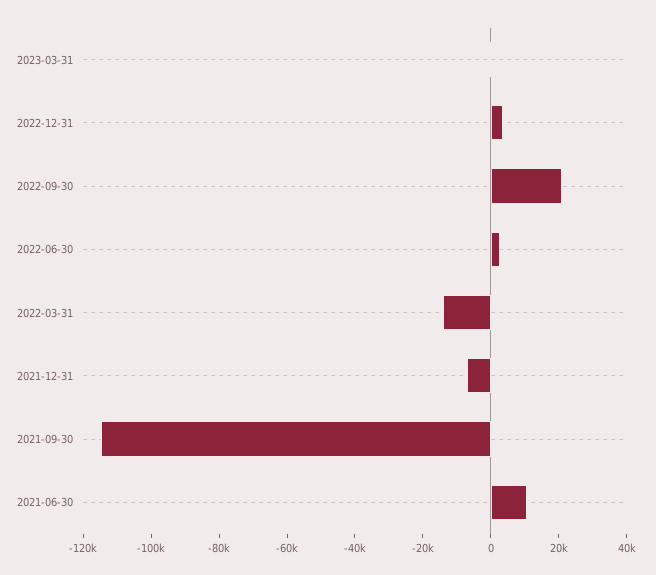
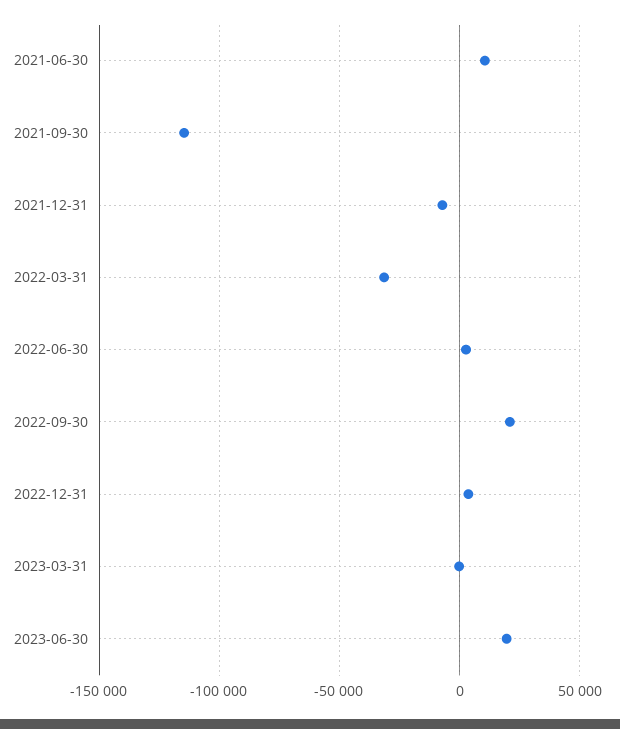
2022-03-31: -15000 -> -30000
2023-06-30: none -> 20000

